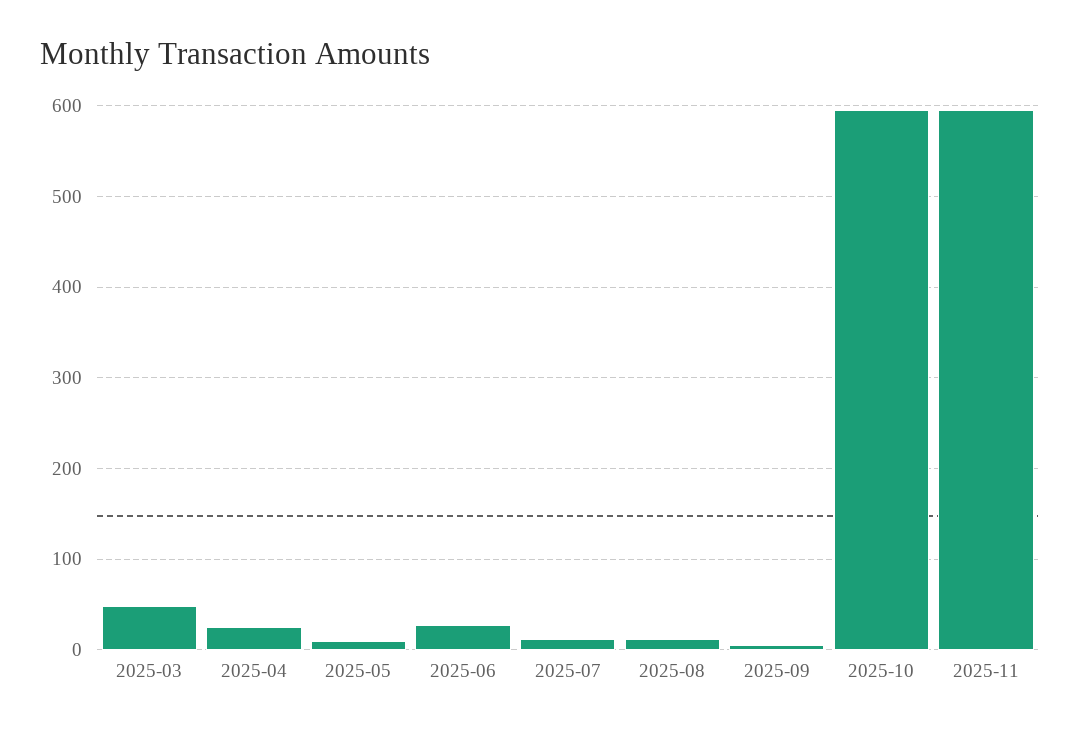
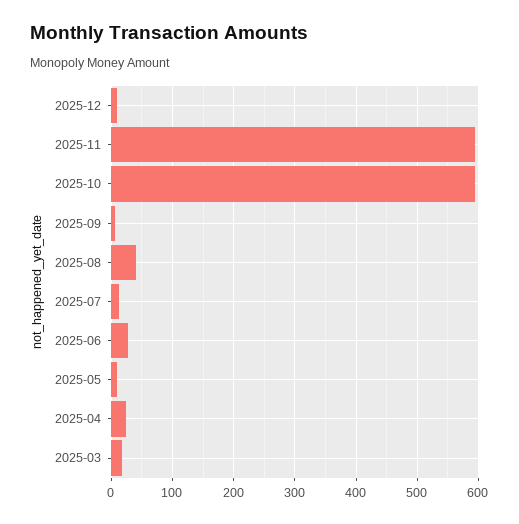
2025-03: 50 -> 20
2025-08: 10 -> 40
2025-12: none -> 10

